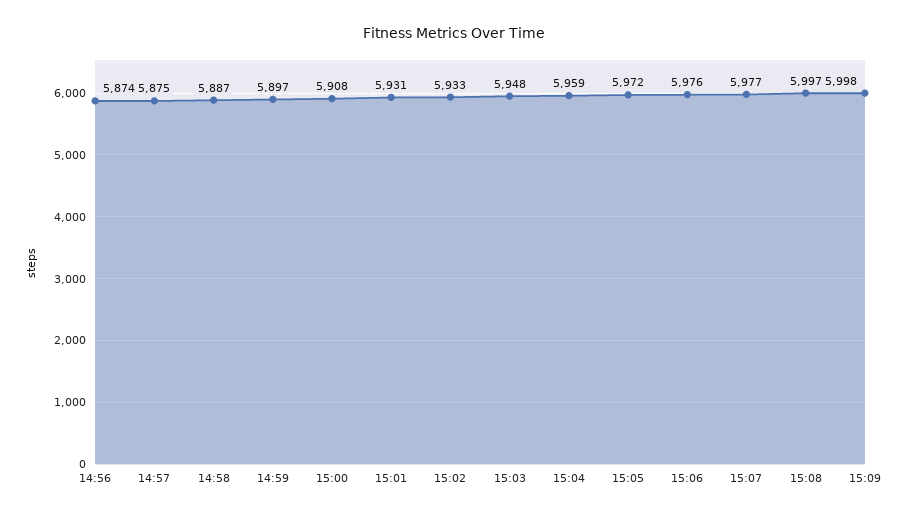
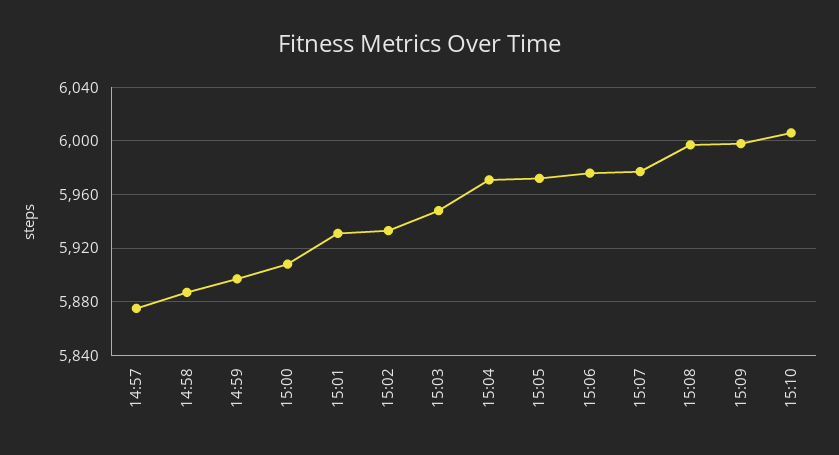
14:56: 5874 -> none
15:04: 5959 -> 5970
15:10: none -> 6005

